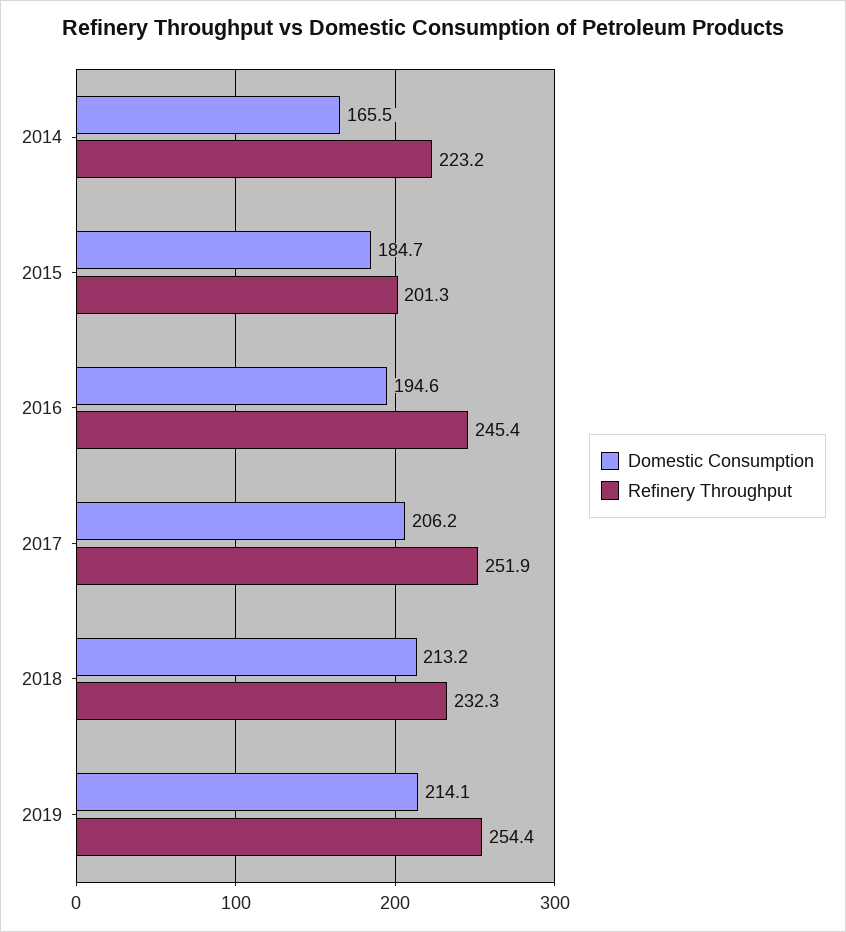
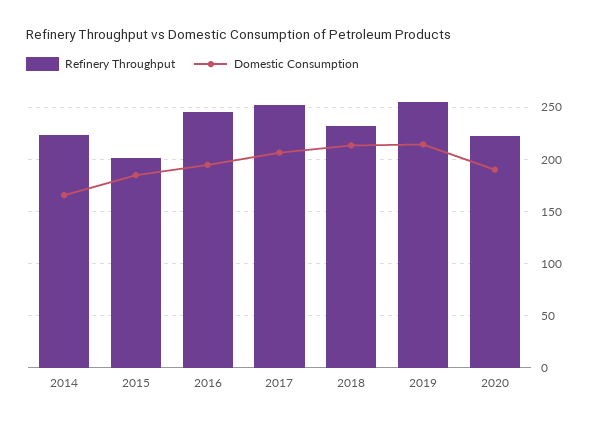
Refinery Throughput, 2020: none -> 220
Domestic Consumption, 2020: none -> 190

